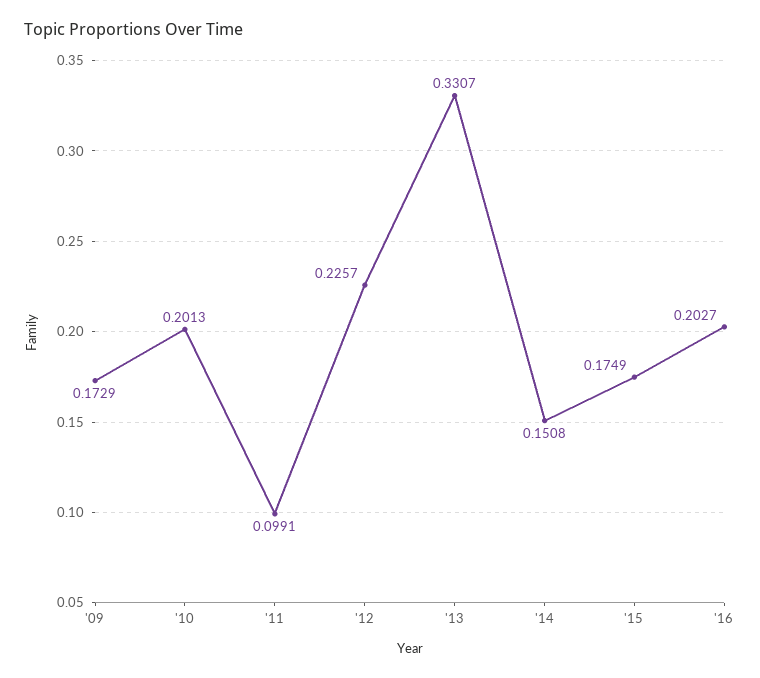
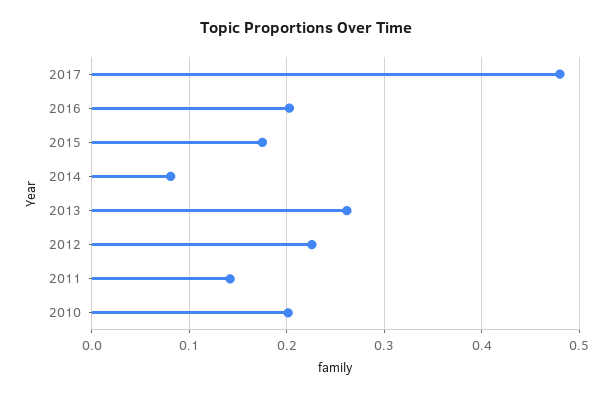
'09: 0.1729 -> none
'11: 0.0991 -> 0.14
'13: 0.3307 -> 0.26
'14: 0.1508 -> 0.08
2017: none -> 0.48

